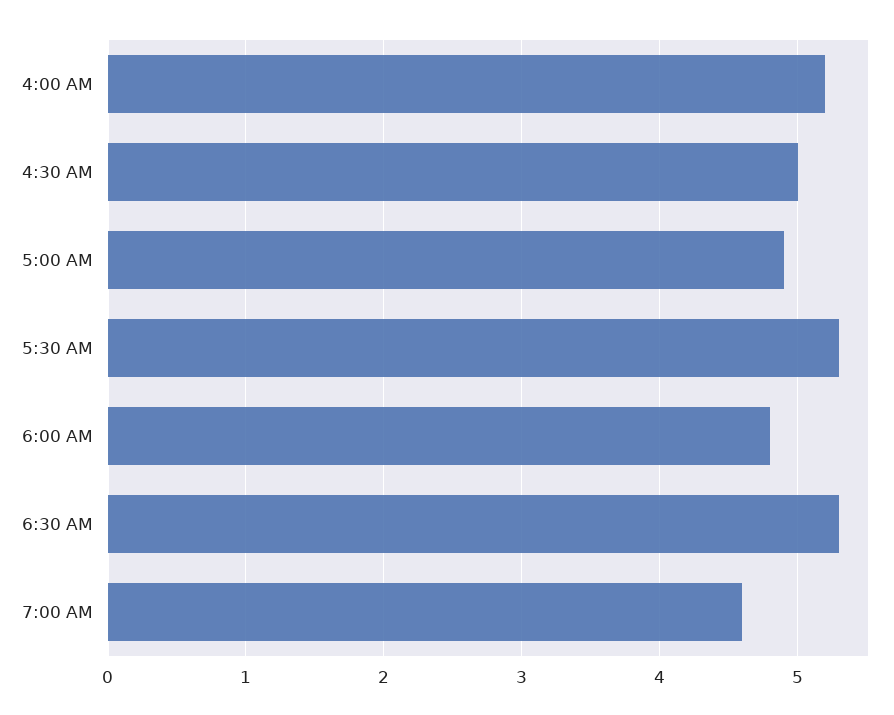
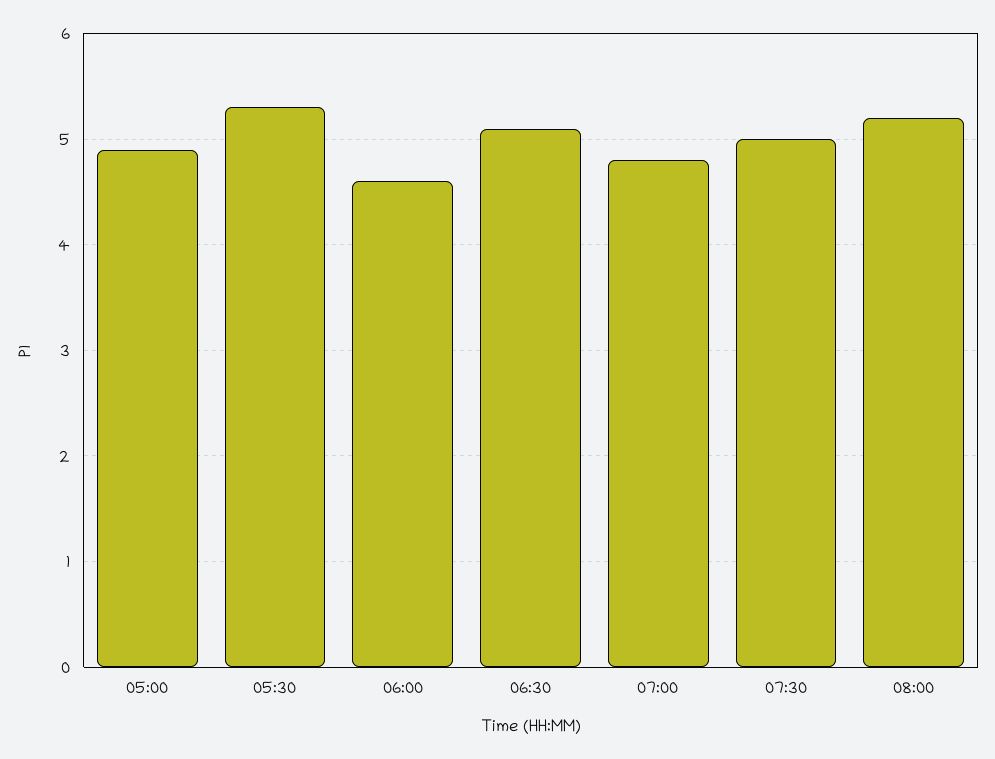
4:00 AM: 5.2 -> none
4:30 AM: 5 -> none
6:00 AM: 4.8 -> 4.6
6:30 AM: 5.3 -> 5.1
7:00 AM: 4.6 -> 4.8
07:30: none -> 5
08:00: none -> 5.2

